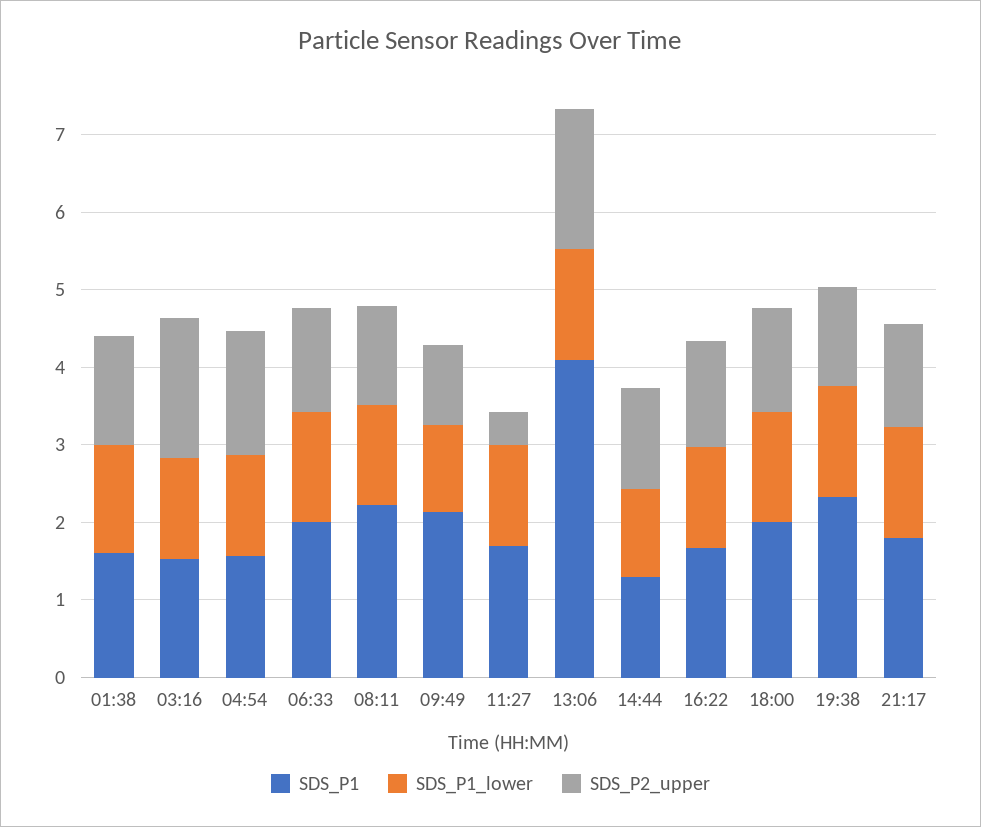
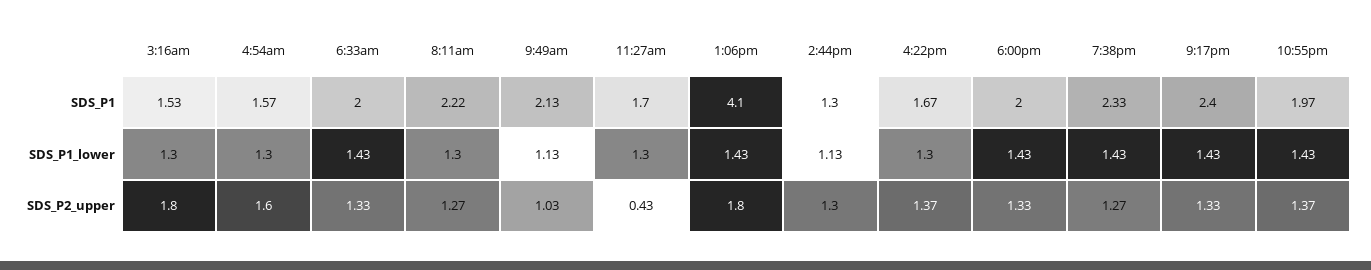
SDS_P1, 01:38: 1.6 -> none
SDS_P1_lower, 01:38: 1.4 -> none
SDS_P2_upper, 01:38: 1.4 -> none
SDS_P1, 21:17: 1.8 -> 2.4
SDS_P1, 10:55pm: none -> 1.97
SDS_P1_lower, 10:55pm: none -> 1.43
SDS_P2_upper, 10:55pm: none -> 1.37

